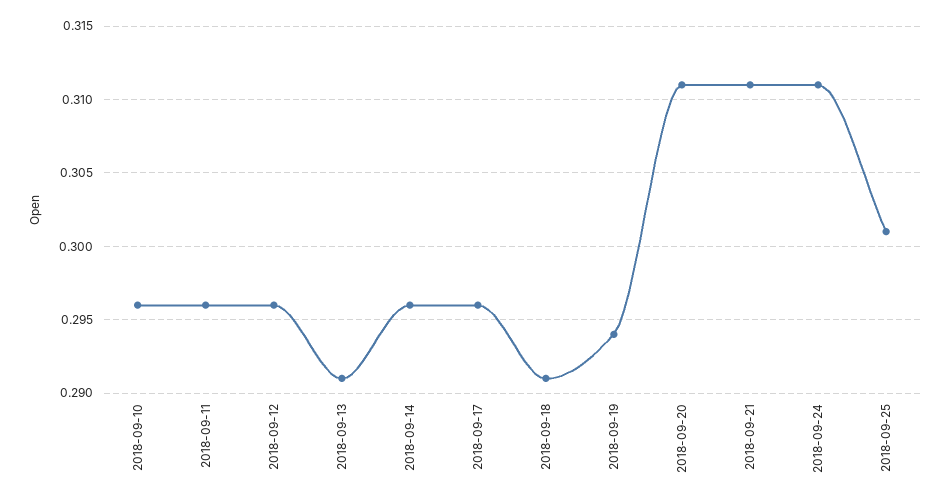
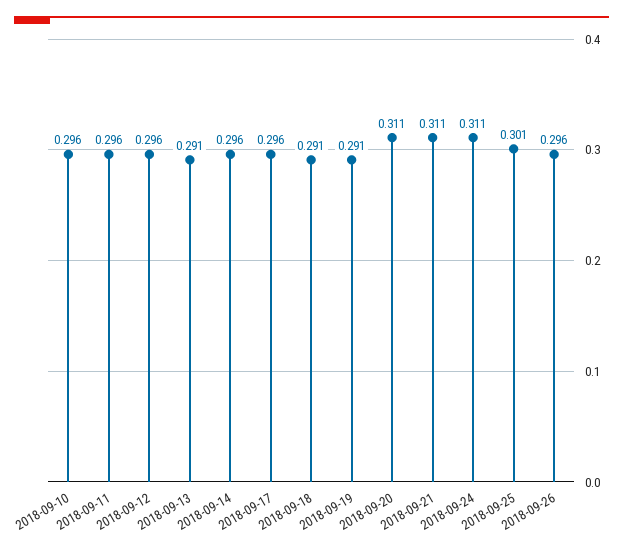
2018-09-19: 0.294 -> 0.291
2018-09-26: none -> 0.296

